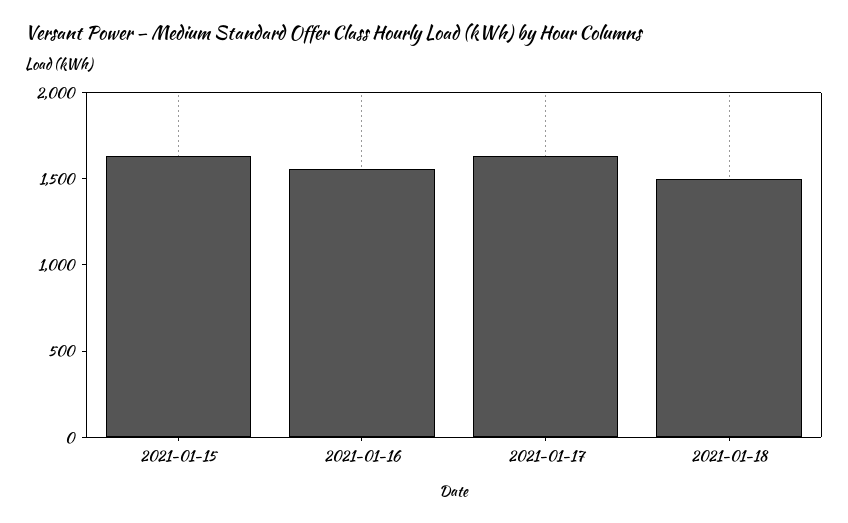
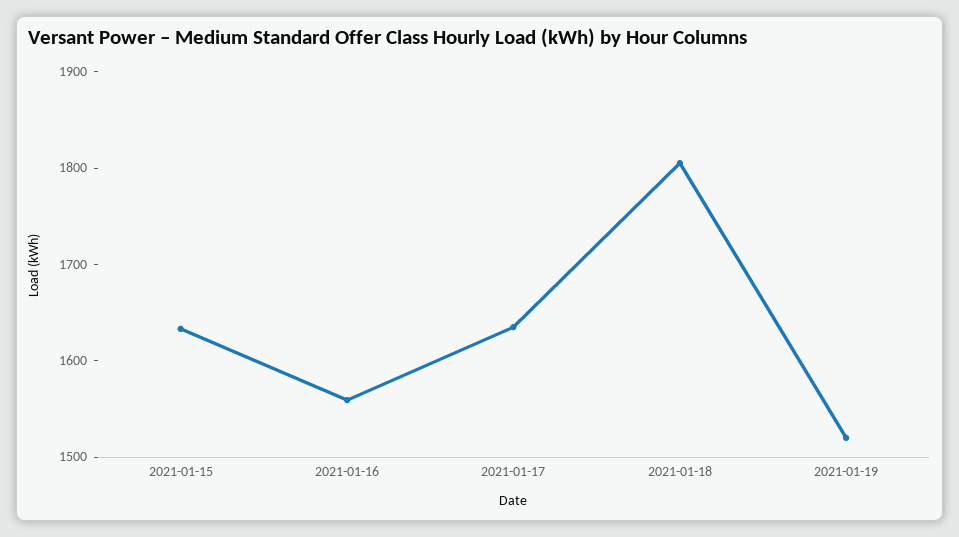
2021-01-18: 1500 -> 1800
2021-01-19: none -> 1520

